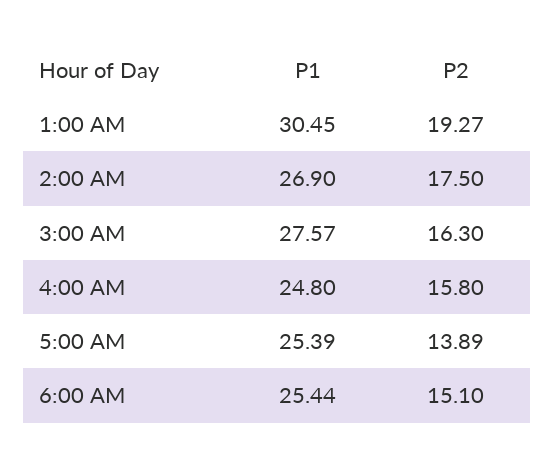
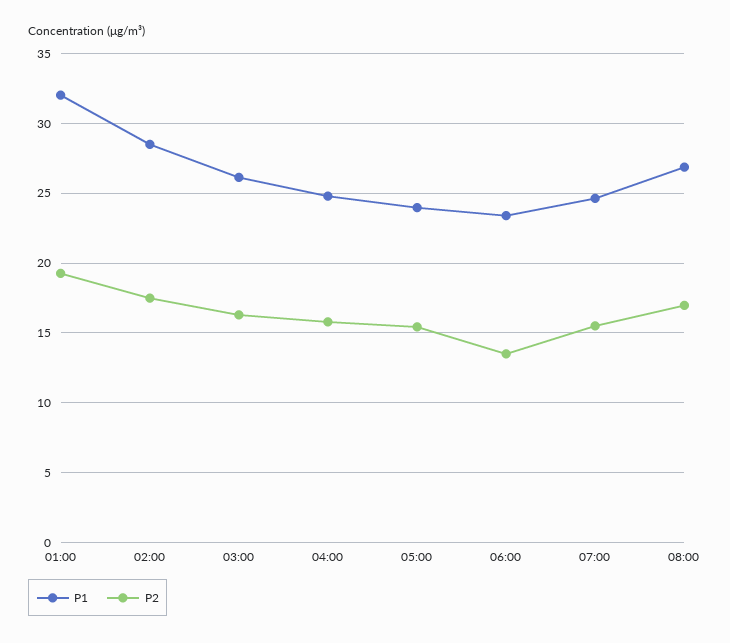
P1, 1:00 AM: 30.45 -> 32
P1, 2:00 AM: 26.9 -> 28.5
P1, 3:00 AM: 27.57 -> 26
P1, 5:00 AM: 25.39 -> 24
P2, 5:00 AM: 13.89 -> 15.5
P1, 6:00 AM: 25.44 -> 23.5
P2, 6:00 AM: 15.1 -> 13.5
P1, 07:00: none -> 24.5
P2, 07:00: none -> 15.5
P1, 08:00: none -> 27
P2, 08:00: none -> 17

